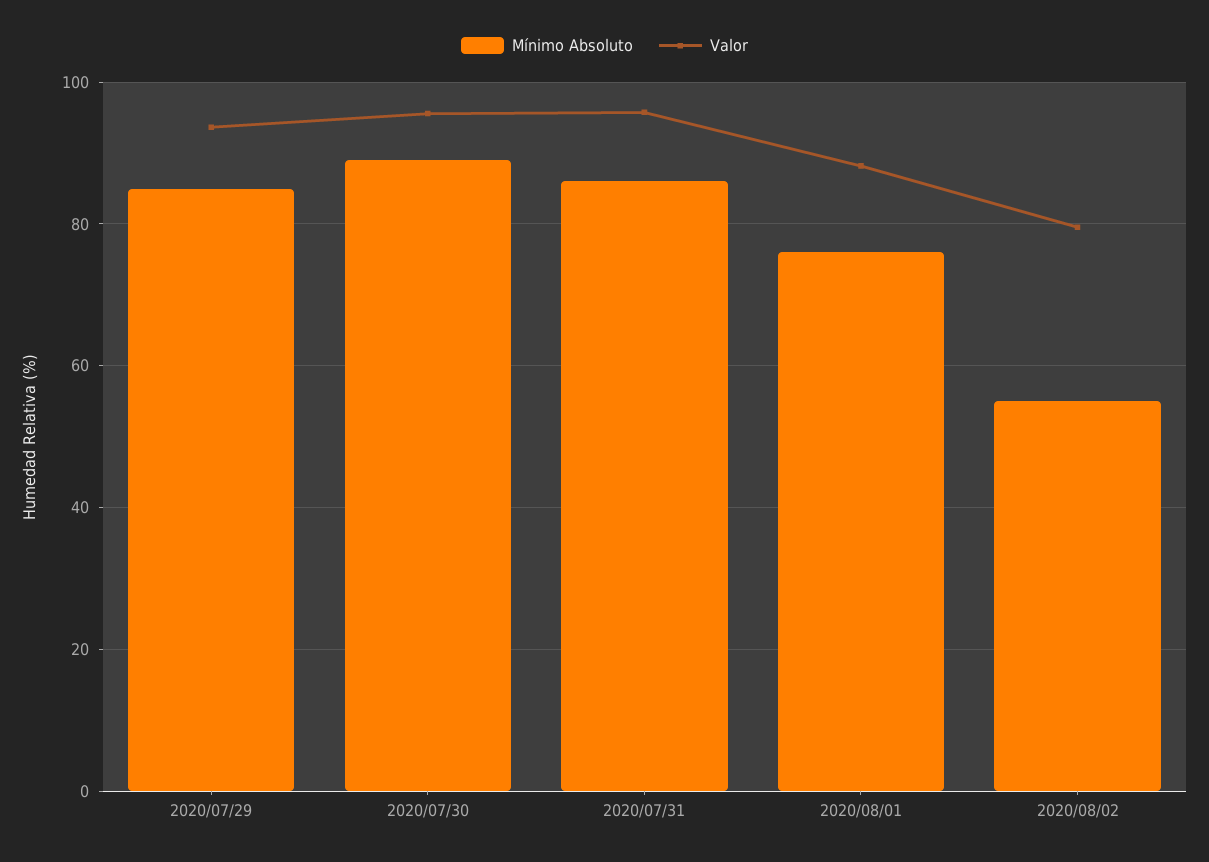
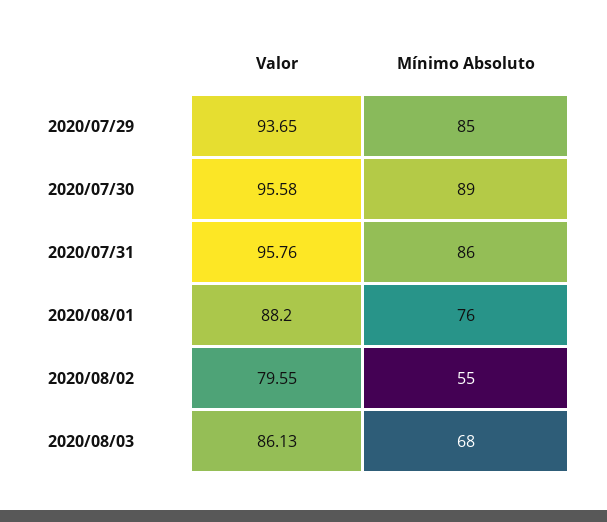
Valor, 2020/08/03: none -> 86.13
Mínimo Absoluto, 2020/08/03: none -> 68

